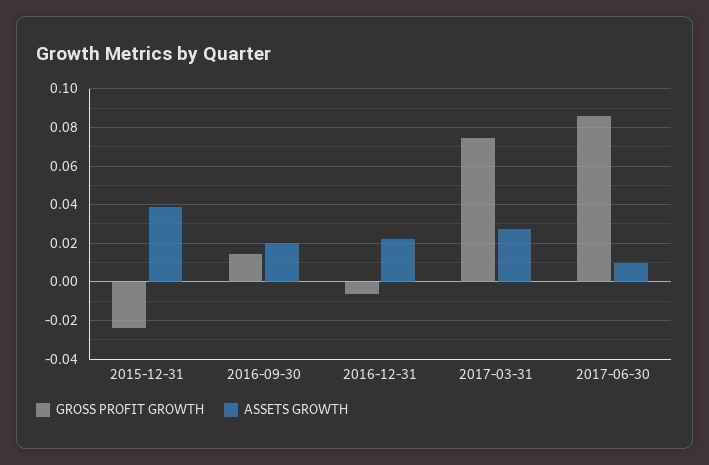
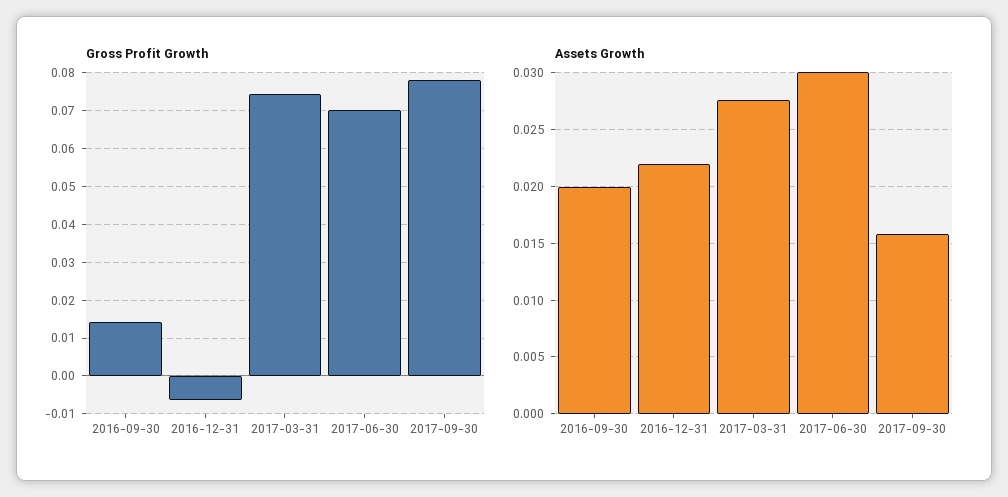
GROSS PROFIT GROWTH, 2015-12-31: -0.025 -> none
ASSETS GROWTH, 2015-12-31: 0.04 -> none
GROSS PROFIT GROWTH, 2017-06-30: 0.085 -> 0.07
ASSETS GROWTH, 2017-06-30: 0.01 -> 0.03
GROSS PROFIT GROWTH, 2017-09-30: none -> 0.078
ASSETS GROWTH, 2017-09-30: none -> 0.016

